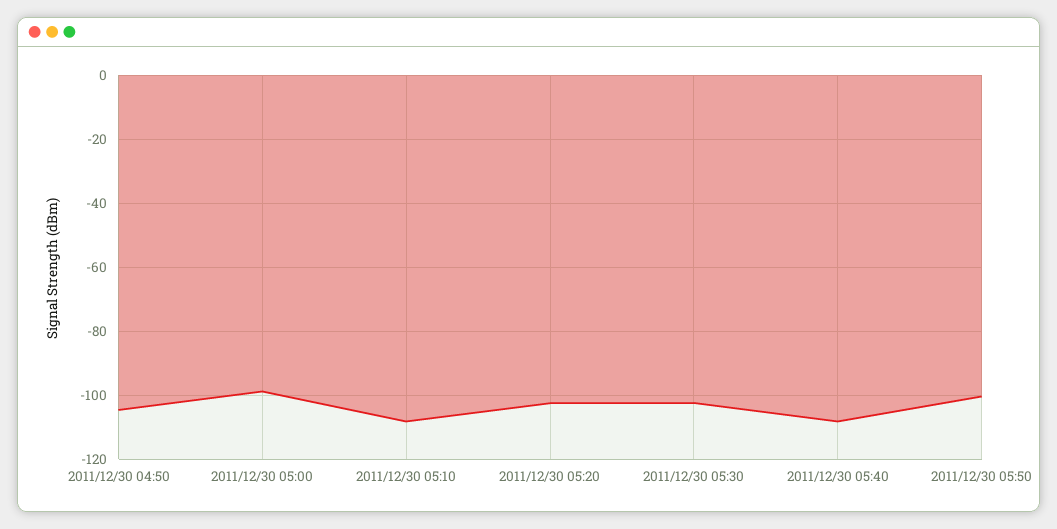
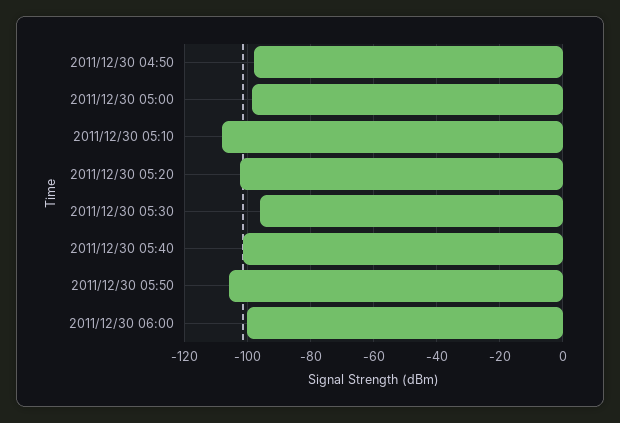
2011/12/30 04:50: -104 -> -98
2011/12/30 05:30: -102 -> -96
2011/12/30 05:40: -108 -> -102
2011/12/30 05:50: -100 -> -106
2011/12/30 06:00: none -> -100

